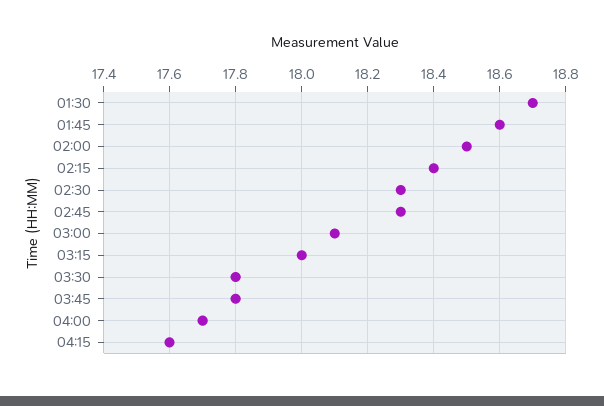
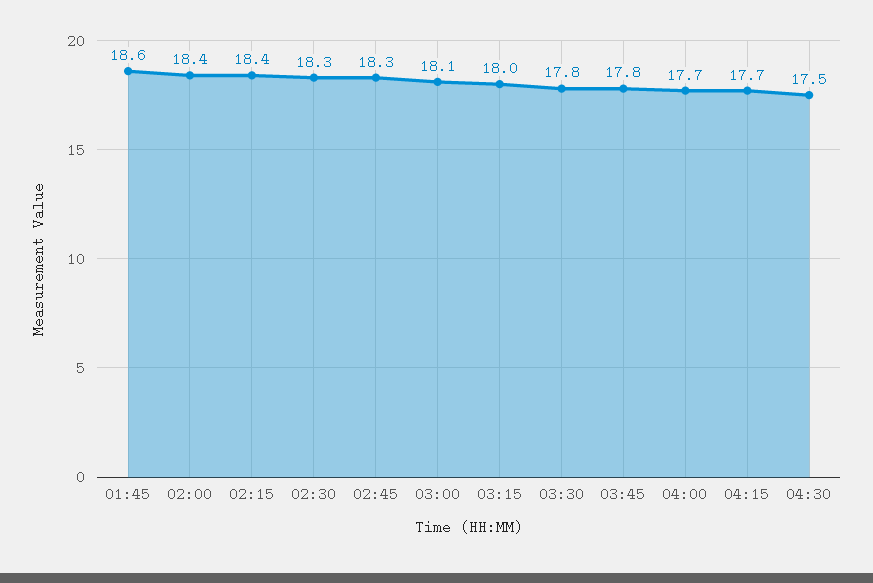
01:30: 18.7 -> none
02:00: 18.5 -> 18.4
04:15: 17.6 -> 17.7
04:30: none -> 17.5

